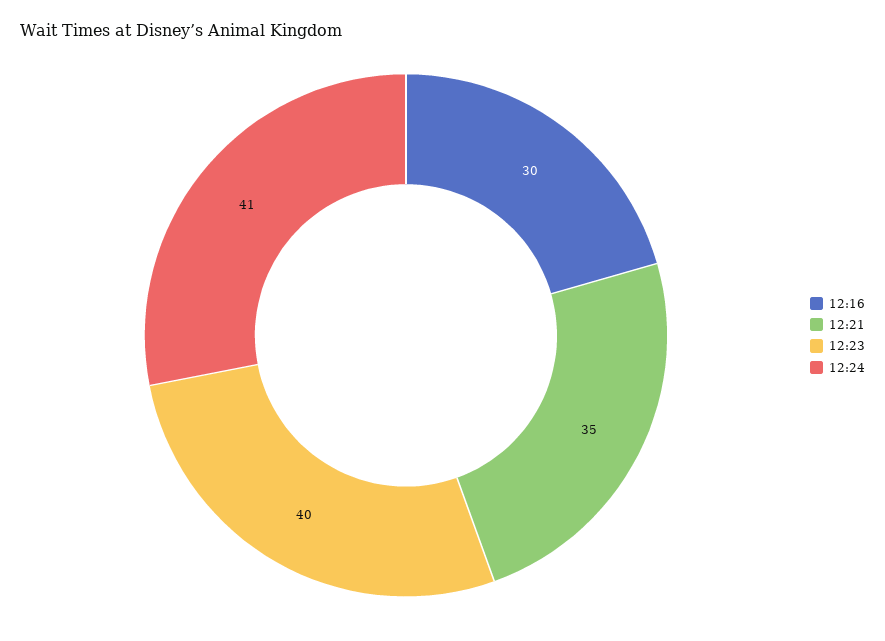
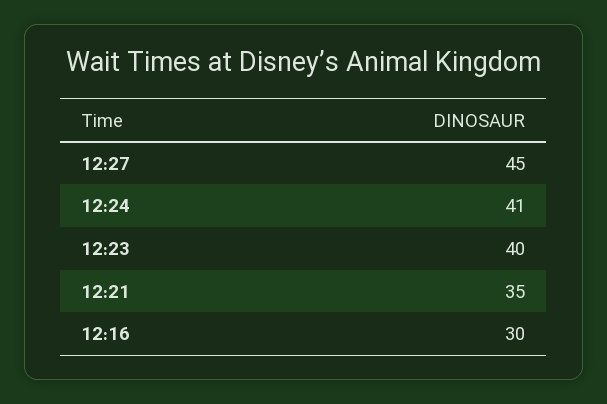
12:27: none -> 45

